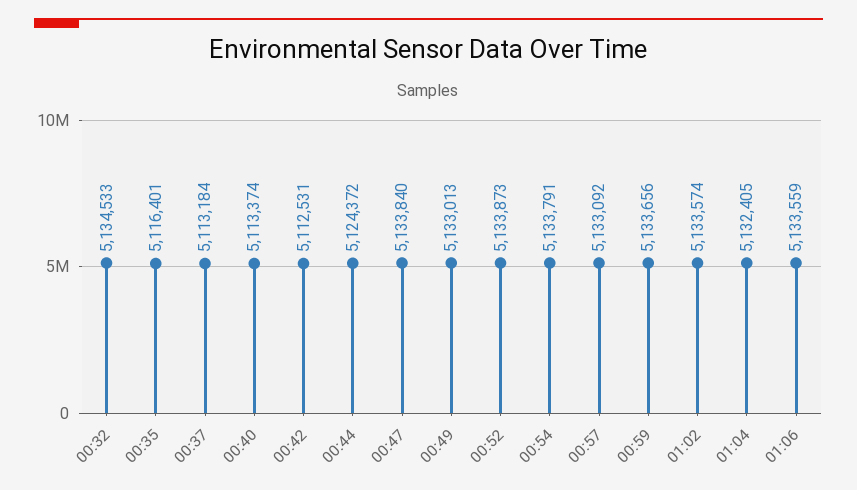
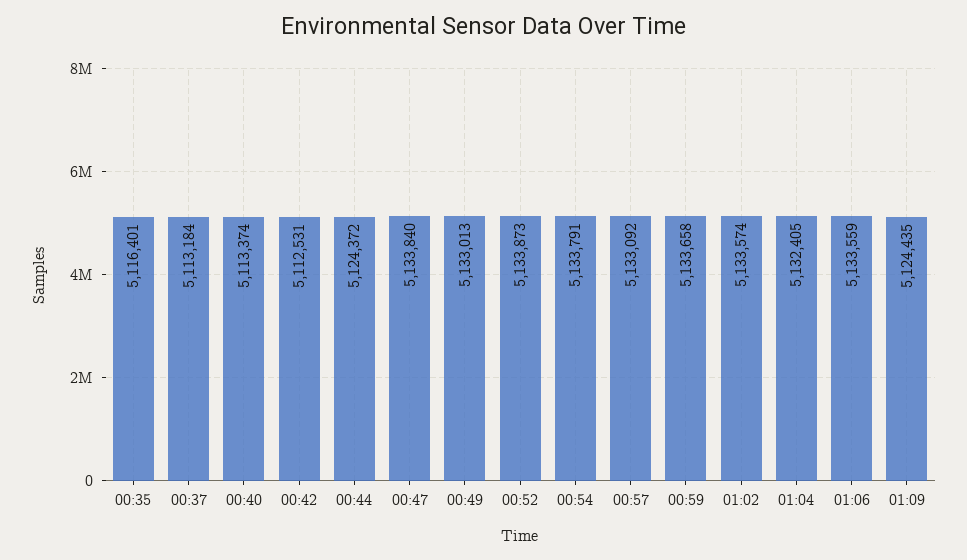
00:32: 5134533 -> none
00:59: 5133656 -> 5133658
01:09: none -> 5124435

